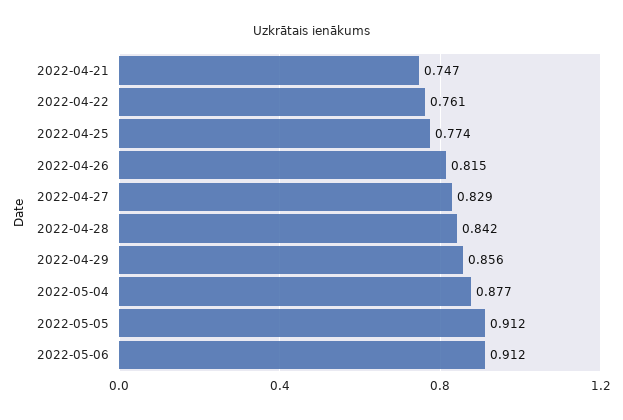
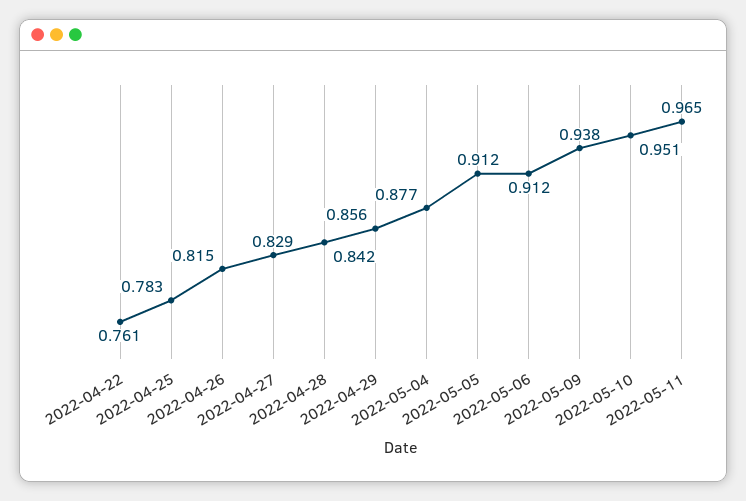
2022-04-21: 0.747 -> none
2022-04-25: 0.774 -> 0.783
2022-05-09: none -> 0.938
2022-05-10: none -> 0.951
2022-05-11: none -> 0.965

